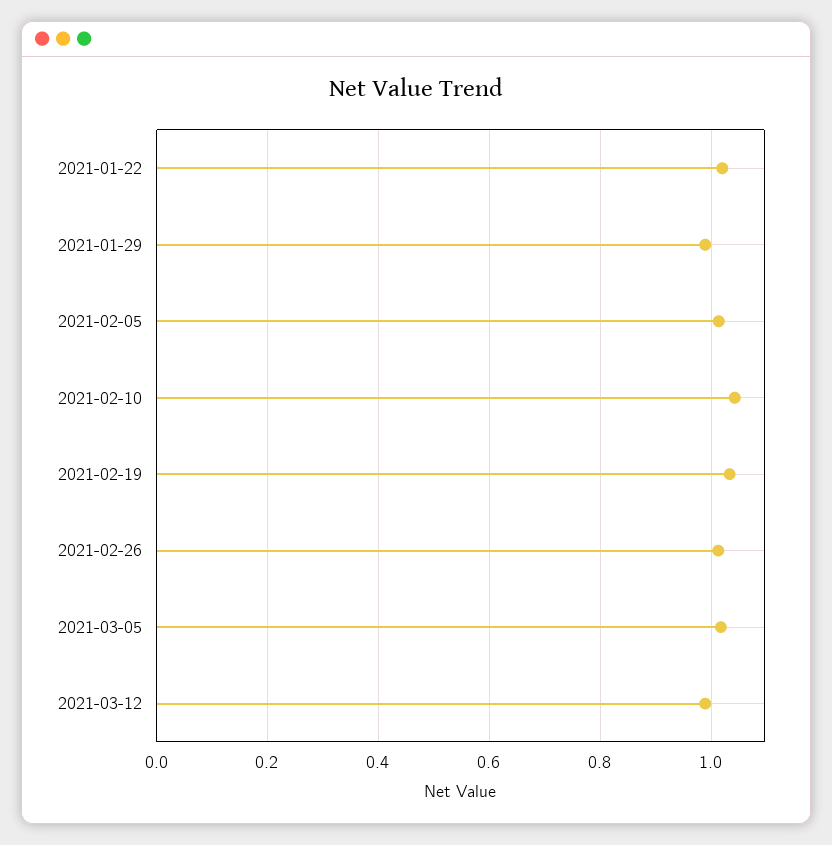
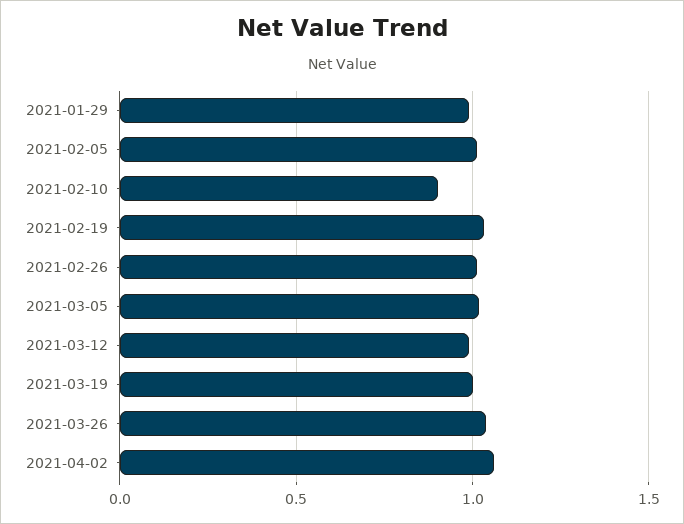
2021-01-22: 1.02 -> none
2021-02-10: 1.04 -> 0.9
2021-03-19: none -> 1
2021-03-26: none -> 1.05
2021-04-02: none -> 1.05

